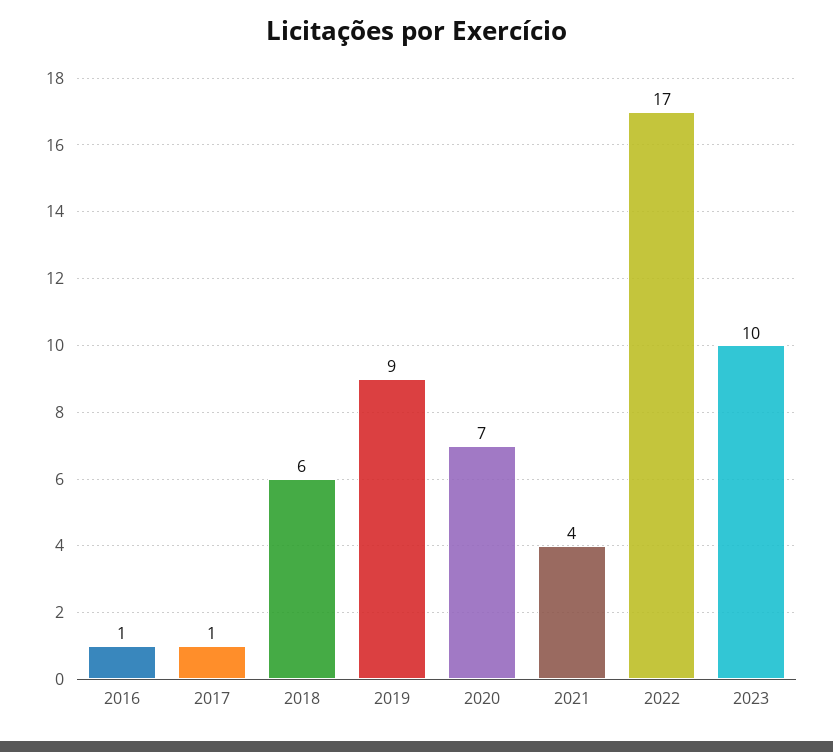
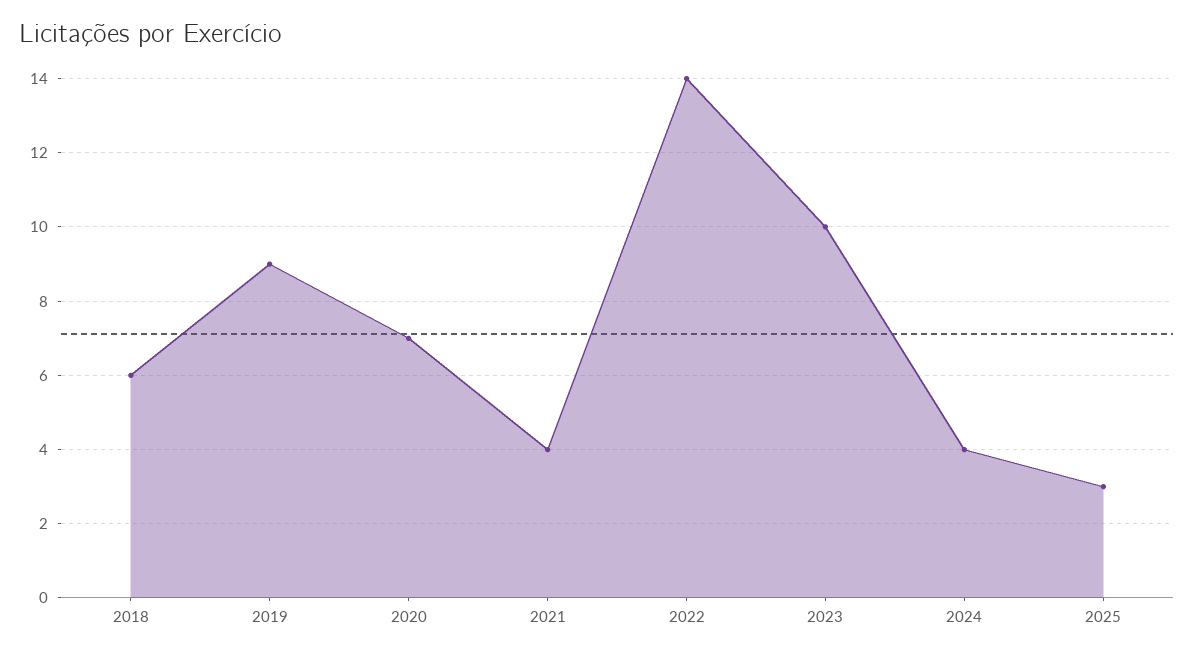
2016: 1 -> none
2017: 1 -> none
2022: 17 -> 14
2024: none -> 4
2025: none -> 3

